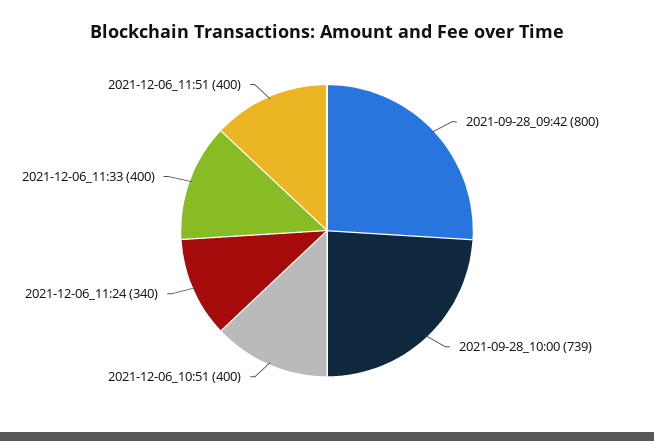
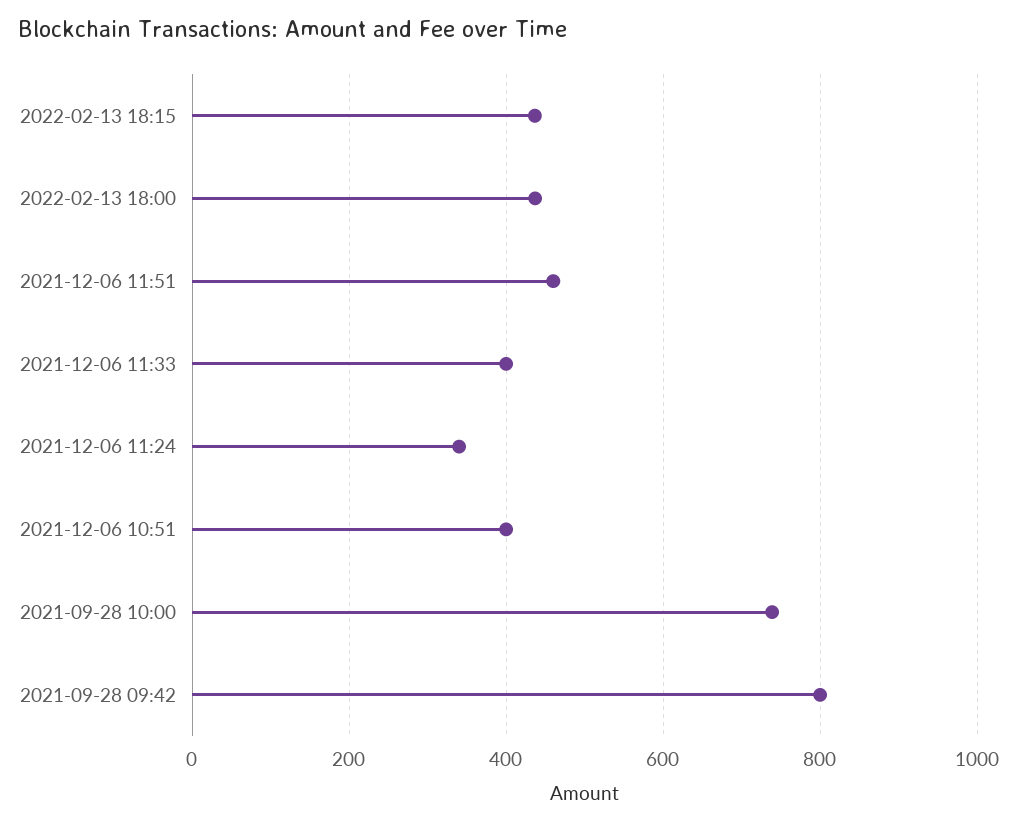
2021-12-06_11:51: 400 -> 460
2022-02-13 18:15: none -> 440
2022-02-13 18:00: none -> 440

